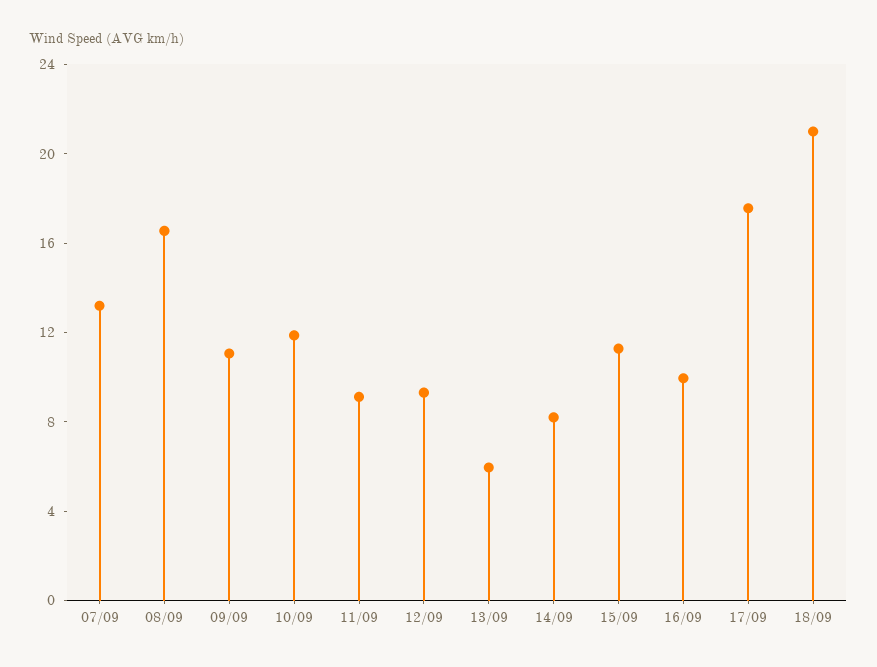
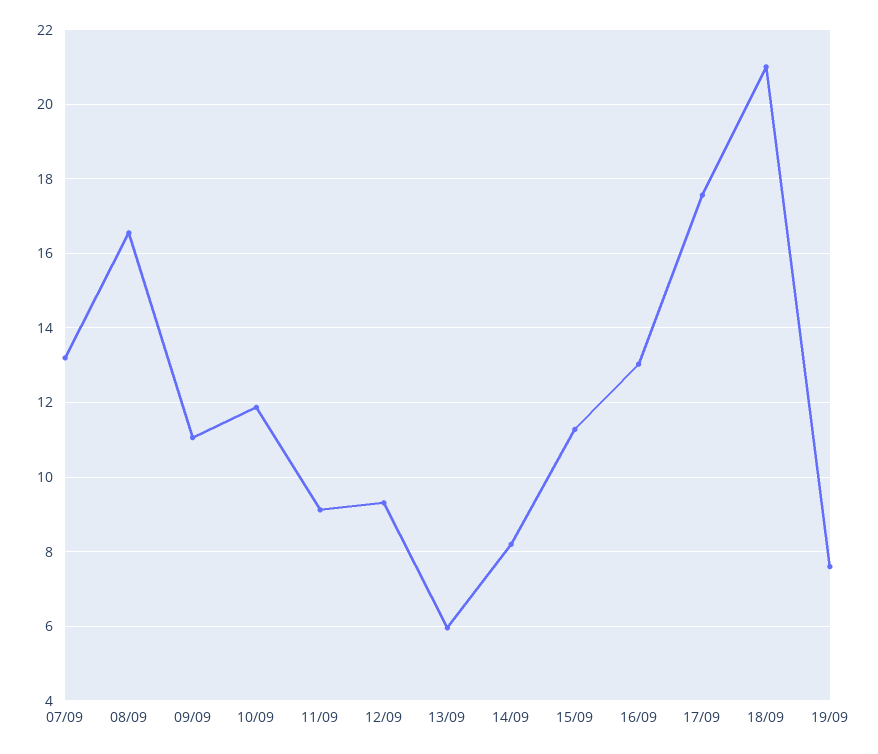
16/09: 10 -> 13
19/09: none -> 7.6

